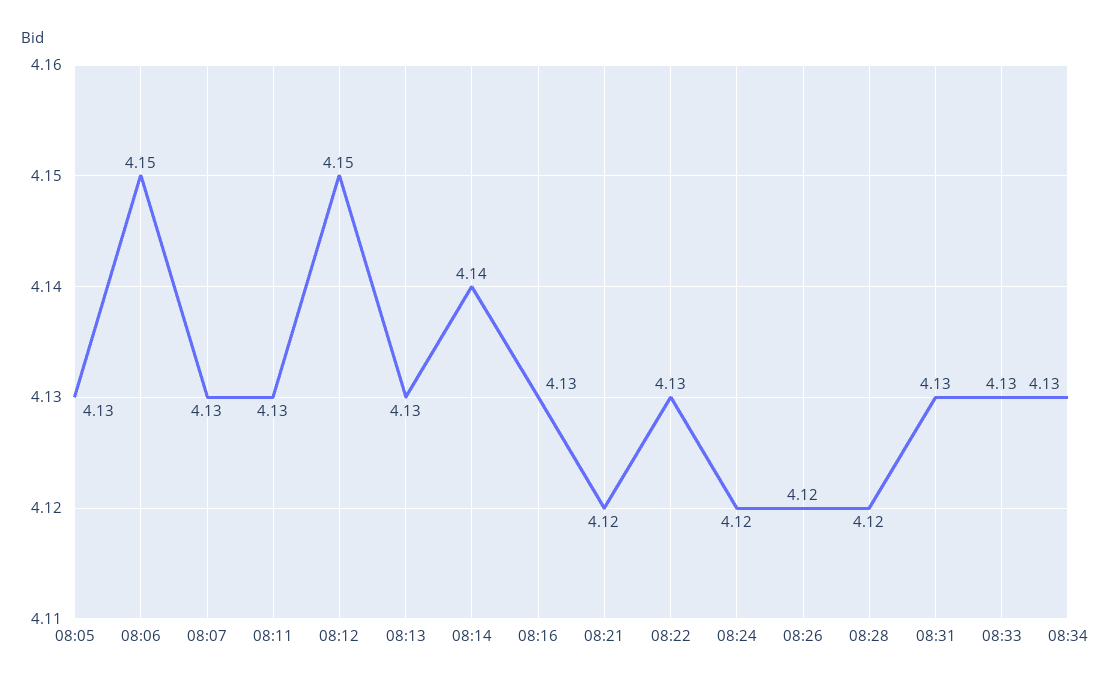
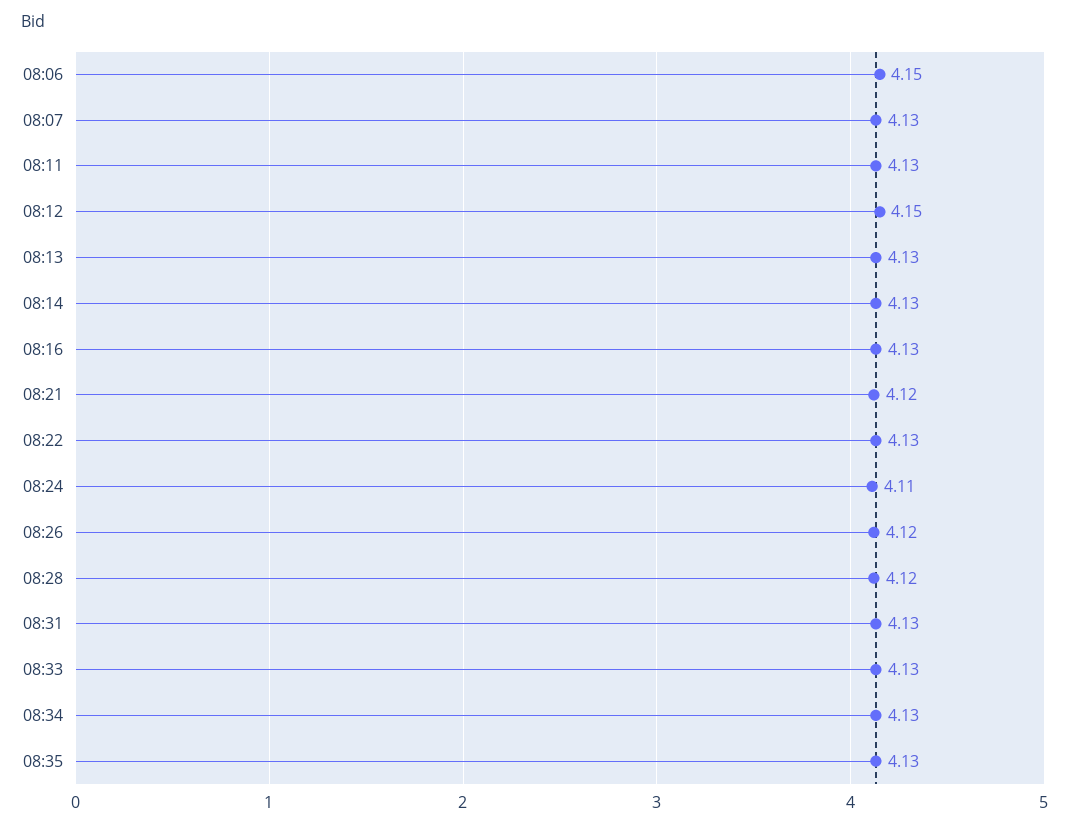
08:05: 4.13 -> none
08:14: 4.14 -> 4.13
08:24: 4.12 -> 4.11
08:35: none -> 4.13

